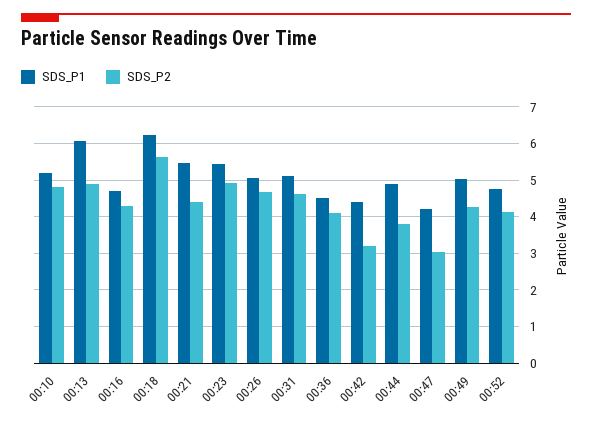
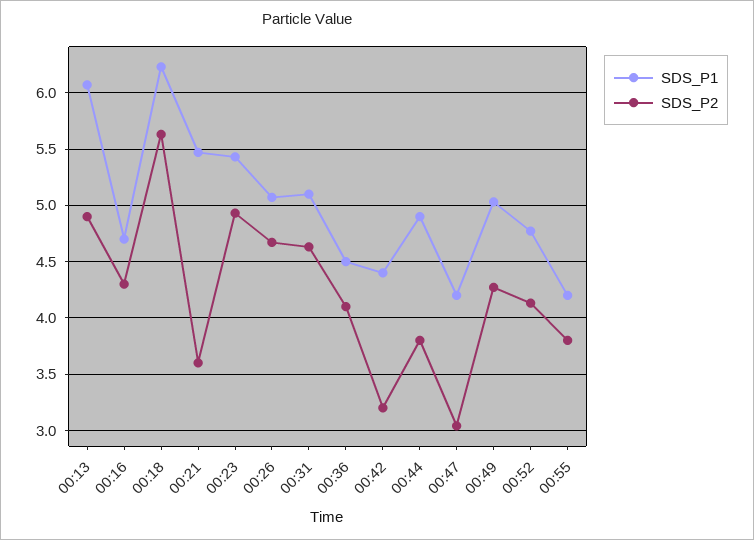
SDS_P1, 00:10: 5.2 -> none
SDS_P2, 00:10: 4.8 -> none
SDS_P2, 00:21: 4.4 -> 3.6
SDS_P1, 00:55: none -> 4.2
SDS_P2, 00:55: none -> 3.8

